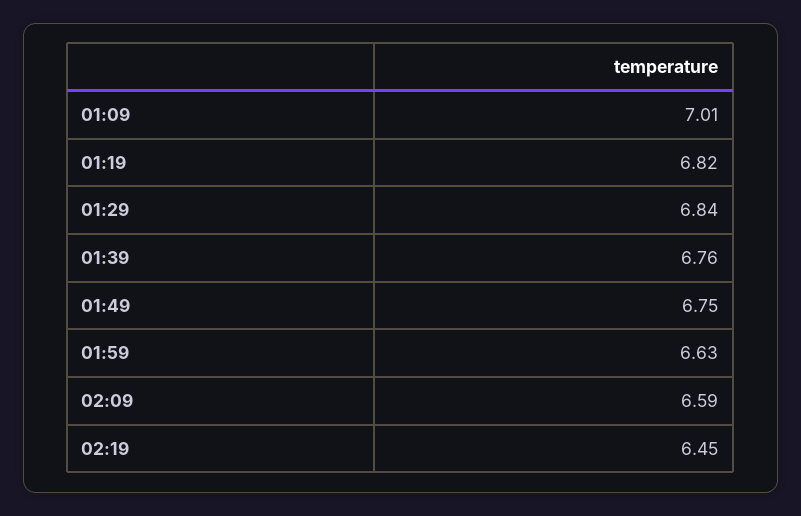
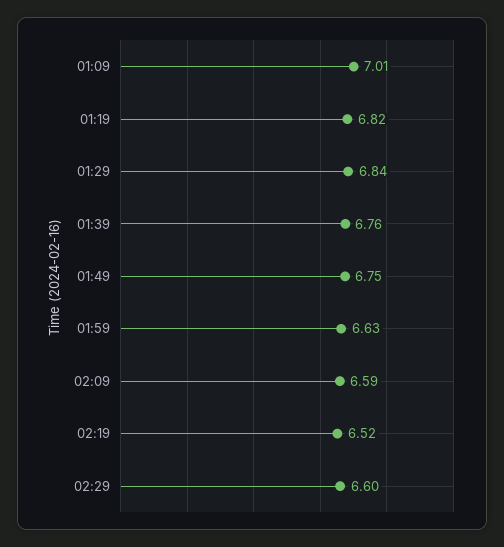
02:19: 6.45 -> 6.52
02:29: none -> 6.6

